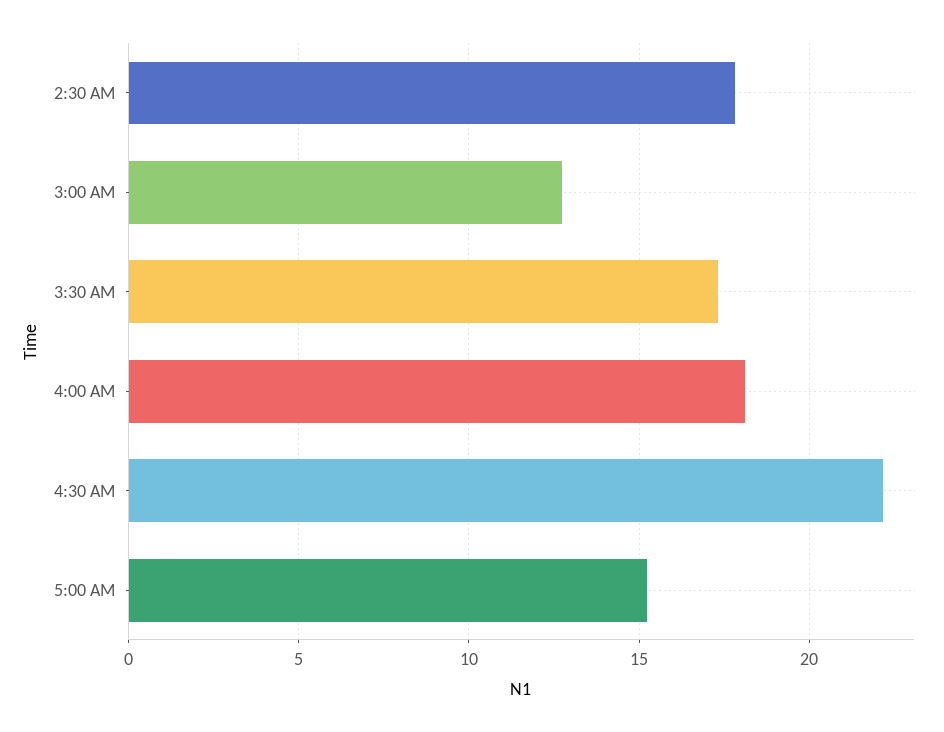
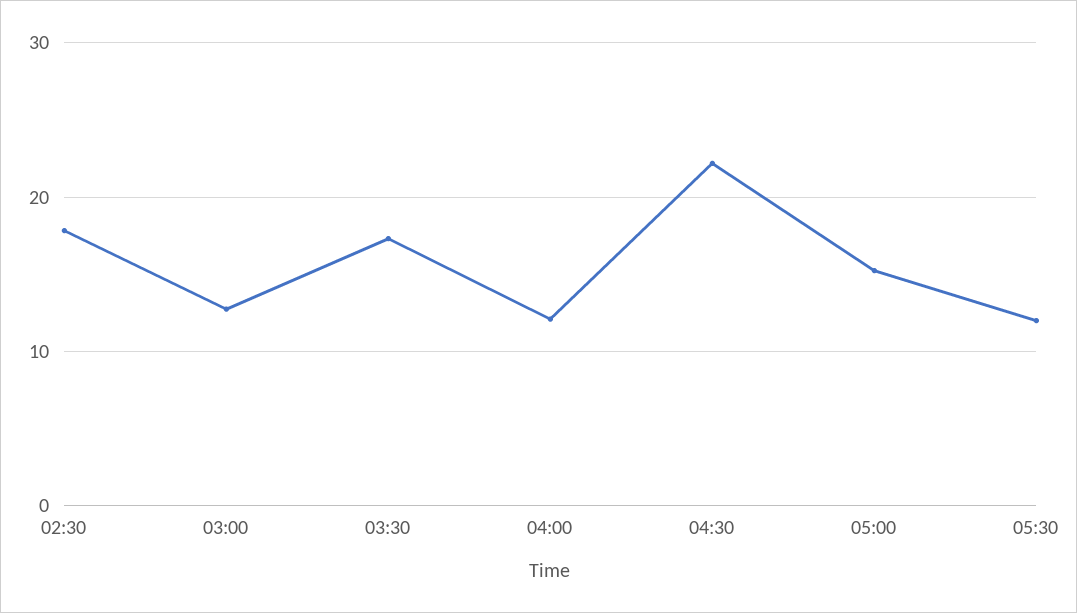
4:00 AM: 18 -> 12
05:30: none -> 12

